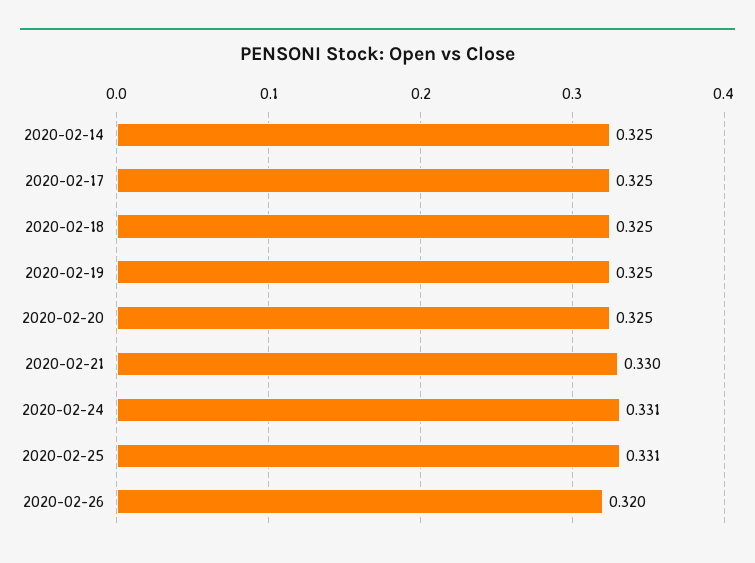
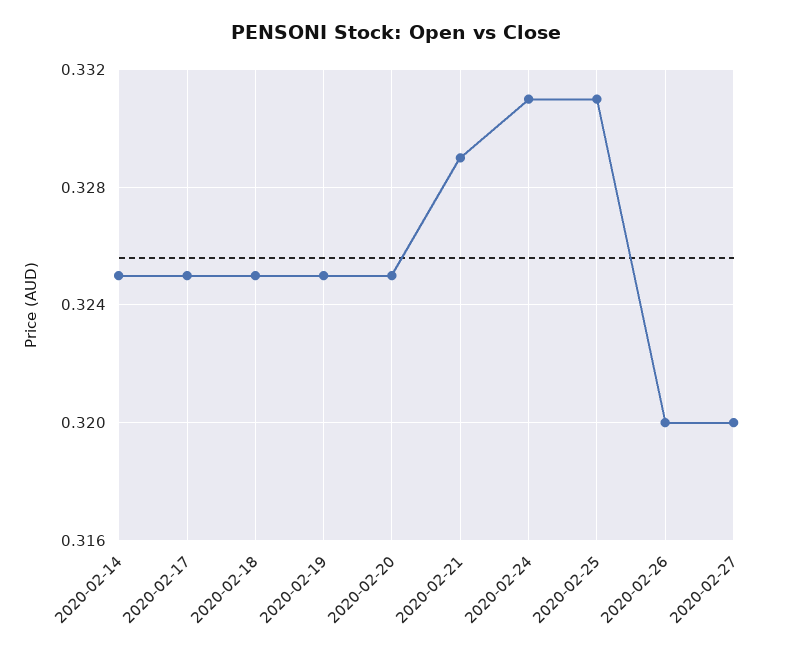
2020-02-21: 0.33 -> 0.329
2020-02-27: none -> 0.32

